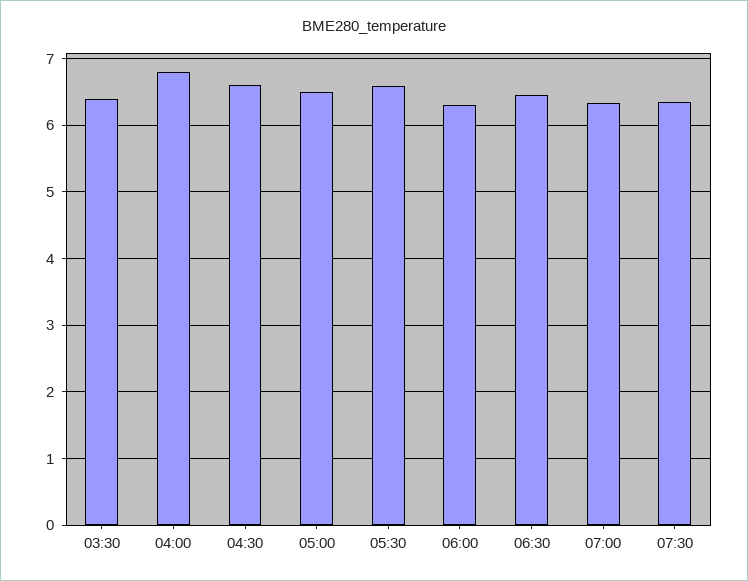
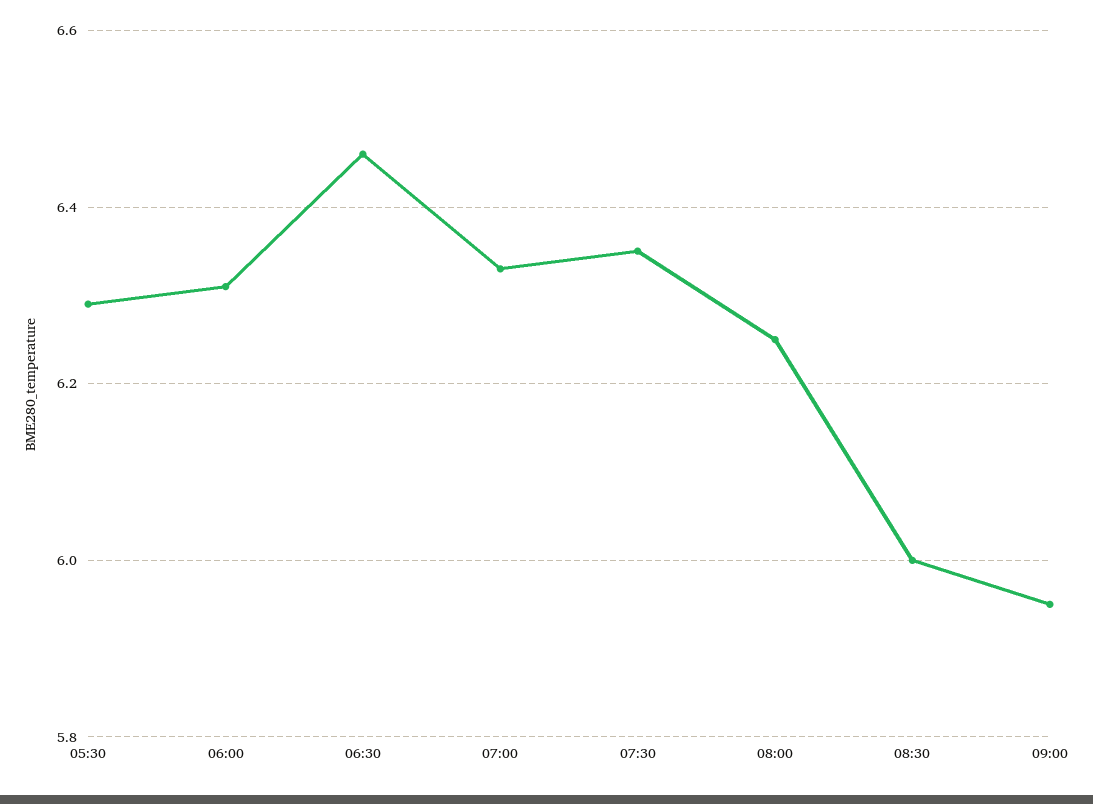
03:30: 6.4 -> none
04:00: 6.8 -> none
04:30: 6.6 -> none
05:00: 6.5 -> none
05:30: 6.6 -> 6.3
08:00: none -> 6.25
08:30: none -> 6
09:00: none -> 5.95

